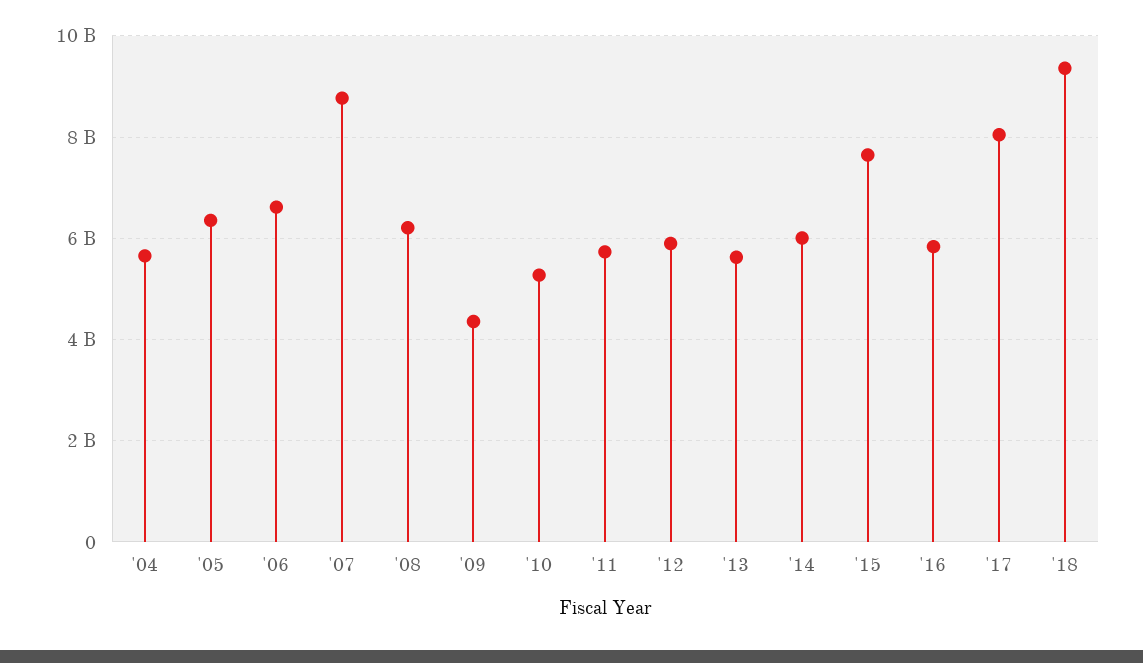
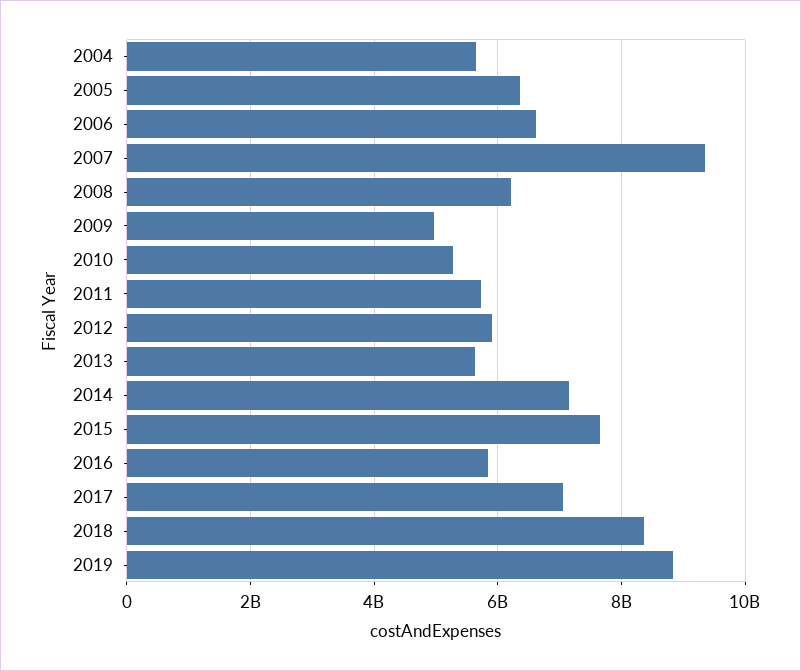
'07: 8800000000 -> 9400000000
'09: 4400000000 -> 5000000000
'14: 6000000000 -> 7200000000
'17: 8000000000 -> 7000000000
'18: 9400000000 -> 8400000000
2019: none -> 8800000000

